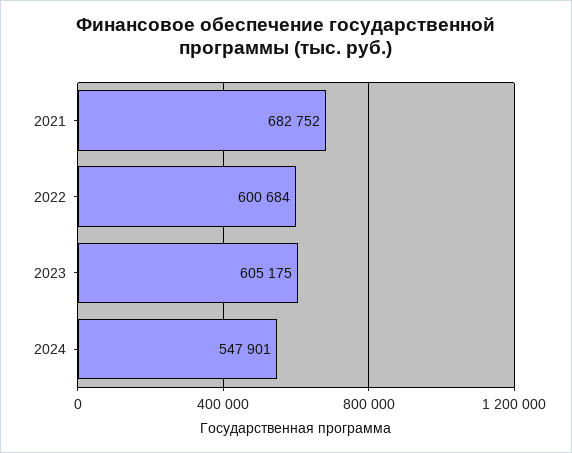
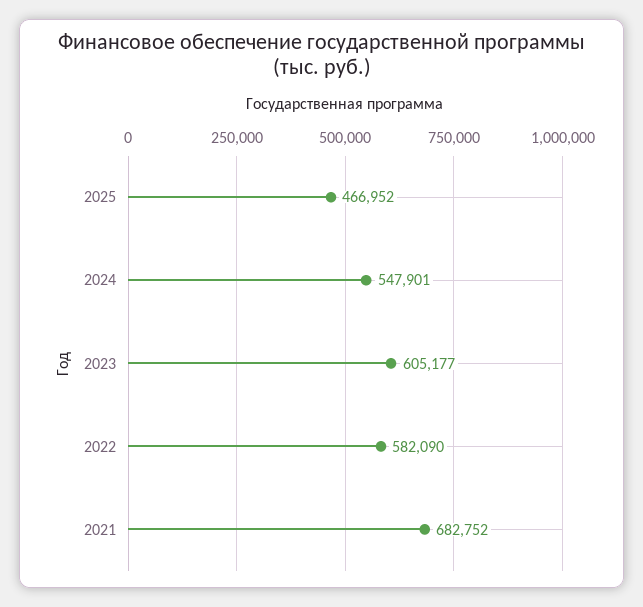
2022: 600684 -> 582090
2023: 605175 -> 605177
2025: none -> 466952

